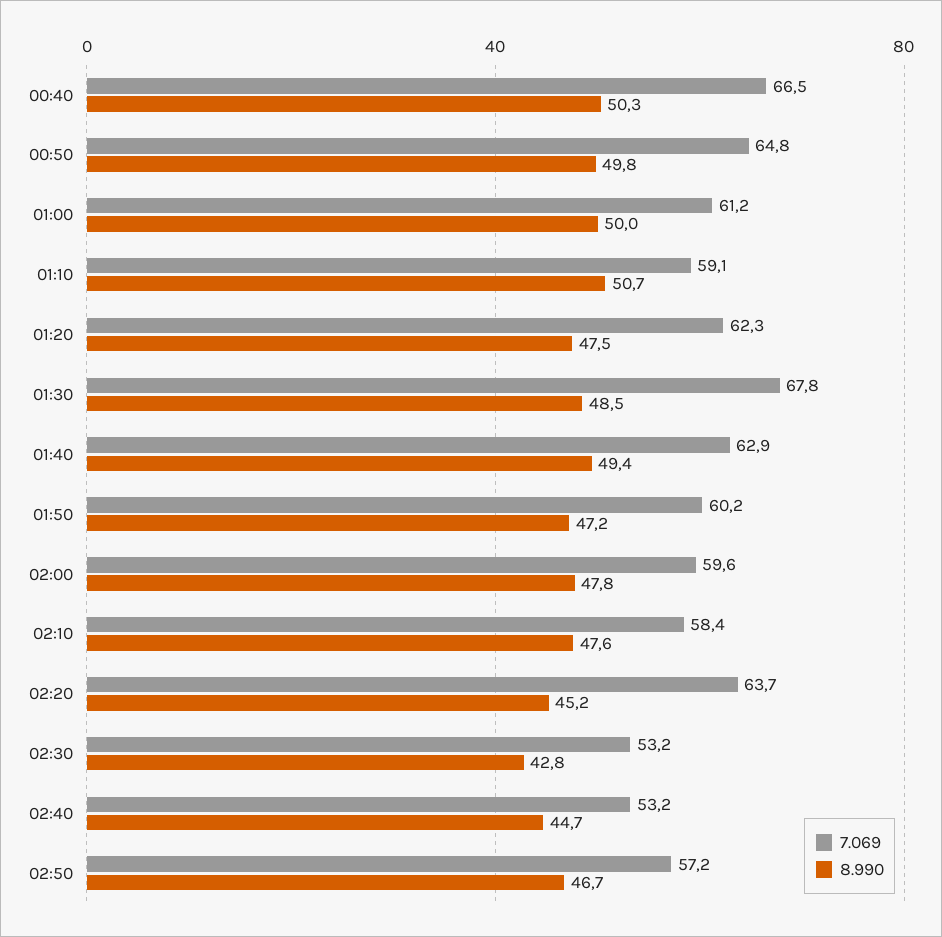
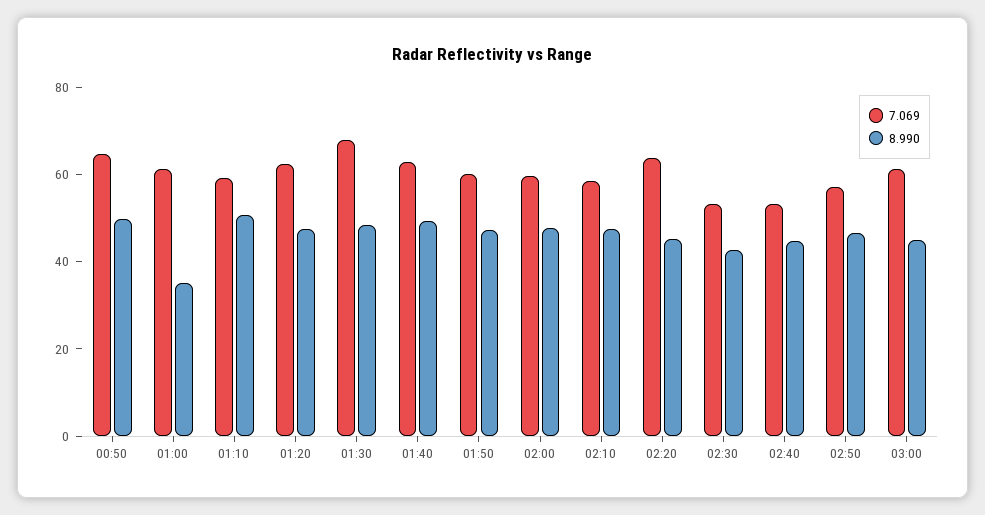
7.069, 00:40: 66.5 -> none
8.990, 00:40: 50.3 -> none
8.990, 01:00: 50 -> 35
7.069, 03:00: none -> 60
8.990, 03:00: none -> 45

